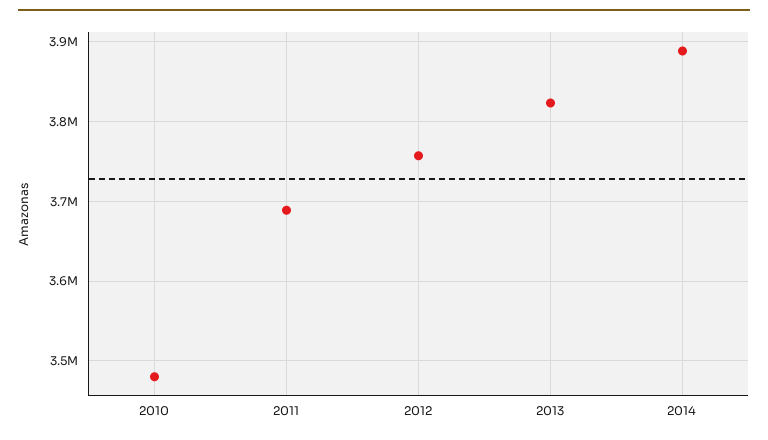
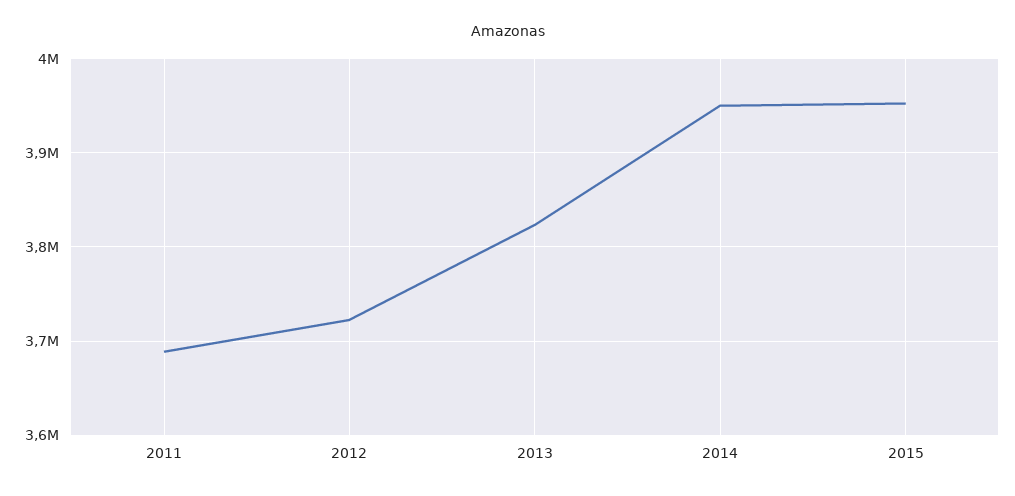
2010: 3480000 -> none
2012: 3760000 -> 3720000
2014: 3890000 -> 3950000
2015: none -> 3950000

